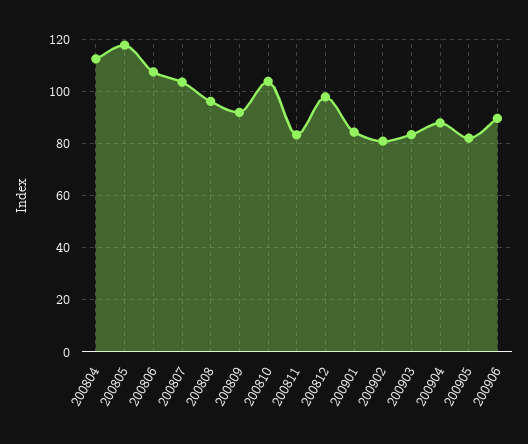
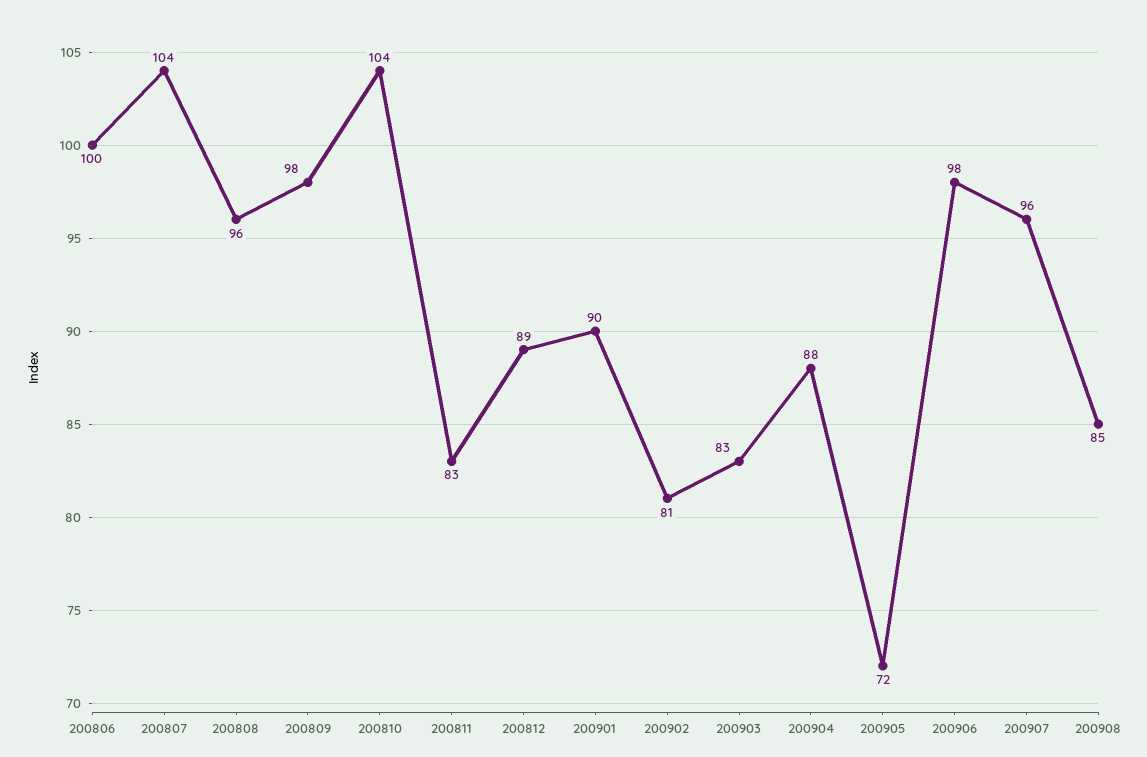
200804: 112.5 -> none
200805: 117.5 -> none
200806: 107.5 -> 100
200809: 92.5 -> 98
200812: 97.5 -> 89
200901: 85 -> 90
200905: 82.5 -> 72
200906: 90 -> 98
200907: none -> 96
200908: none -> 85

